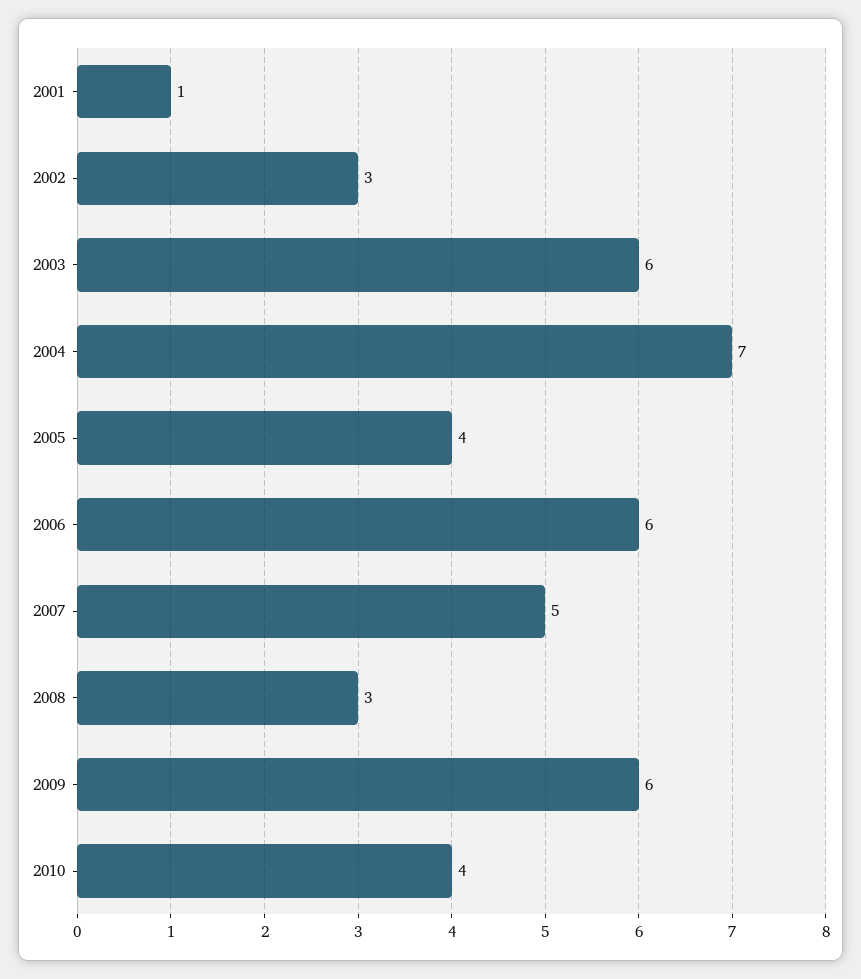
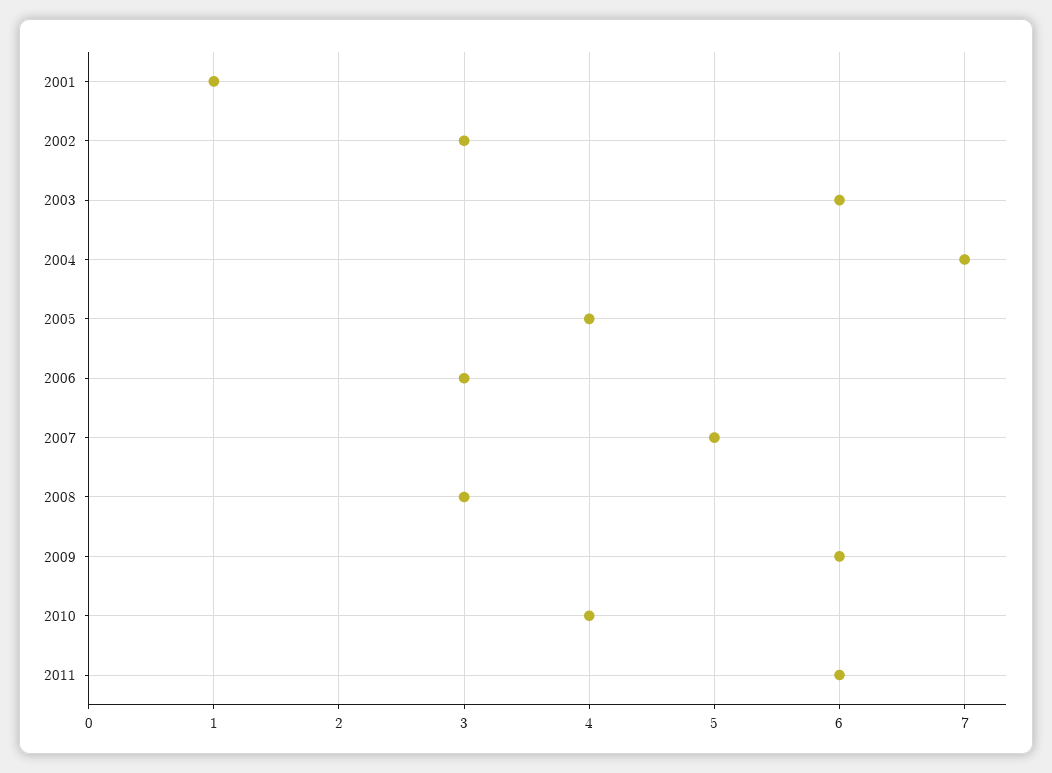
2006: 6 -> 3
2011: none -> 6

